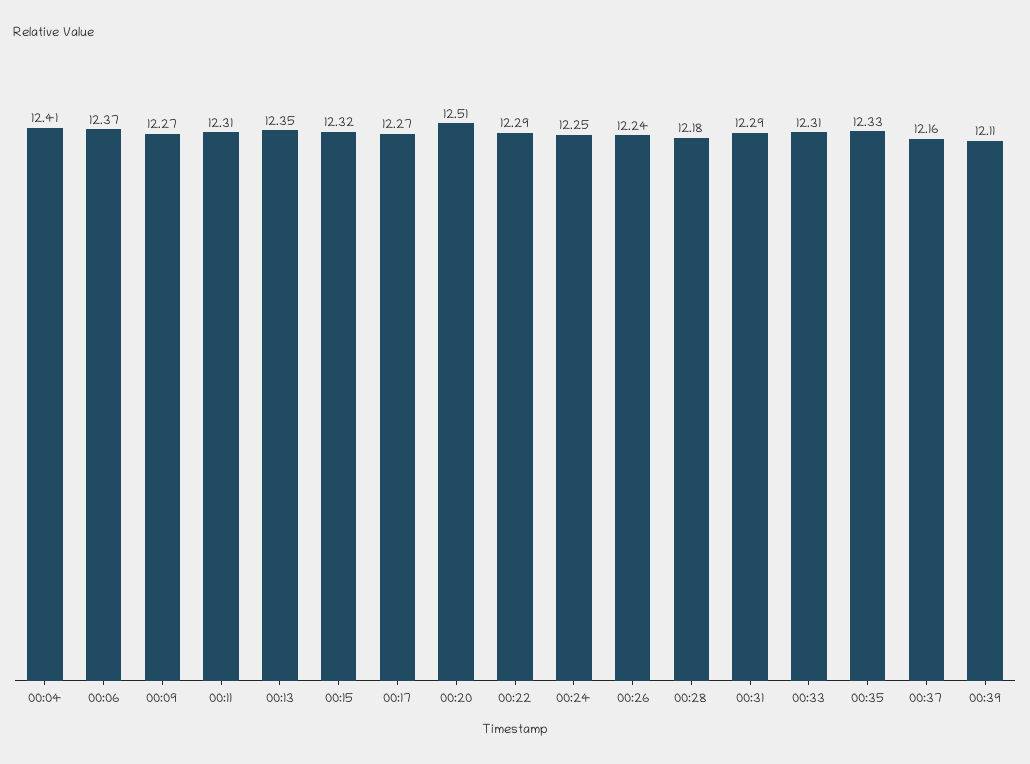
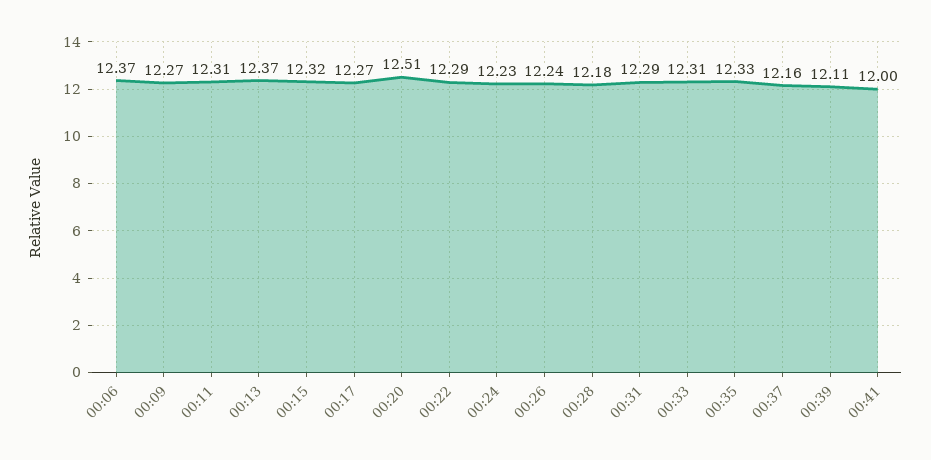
00:04: 12.41 -> none
00:13: 12.35 -> 12.37
00:24: 12.25 -> 12.23
00:41: none -> 12

